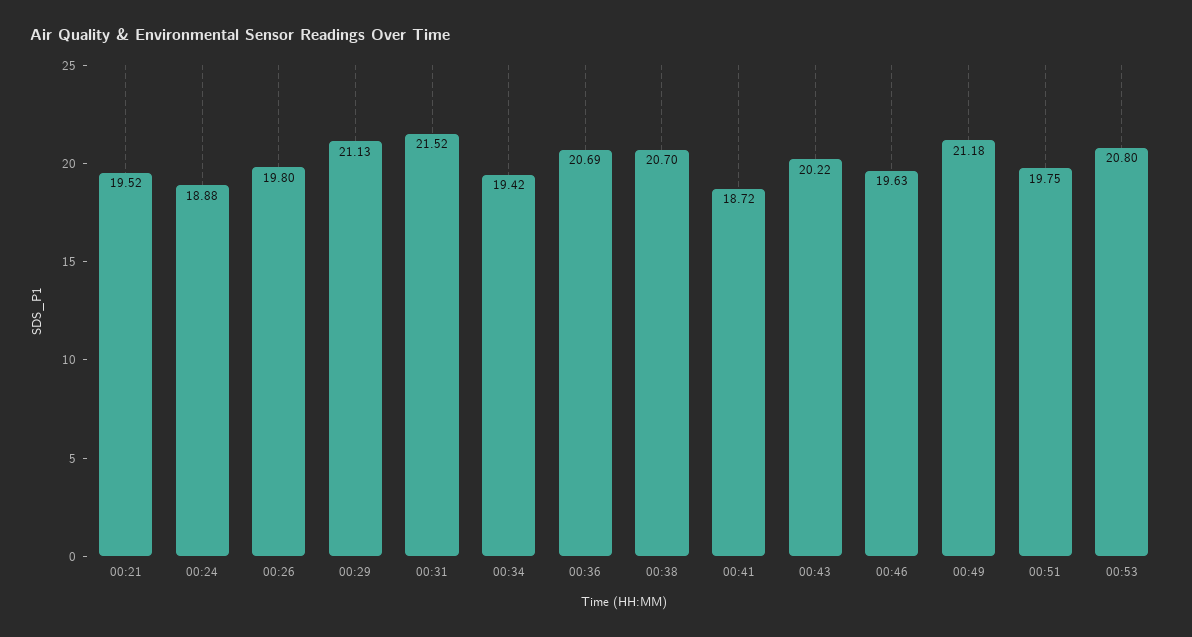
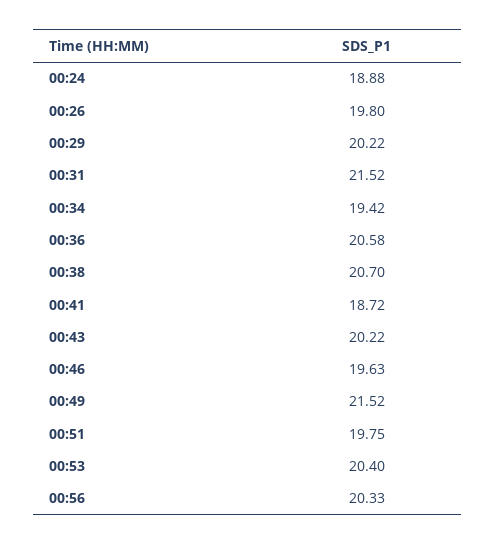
00:21: 19.52 -> none
00:29: 21.13 -> 20.22
00:36: 20.69 -> 20.58
00:49: 21.18 -> 21.52
00:53: 20.8 -> 20.4
00:56: none -> 20.33

